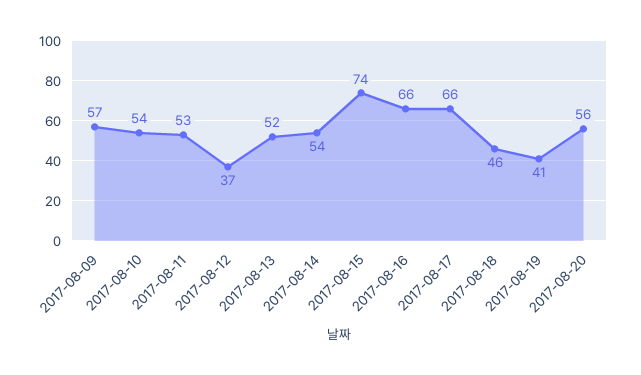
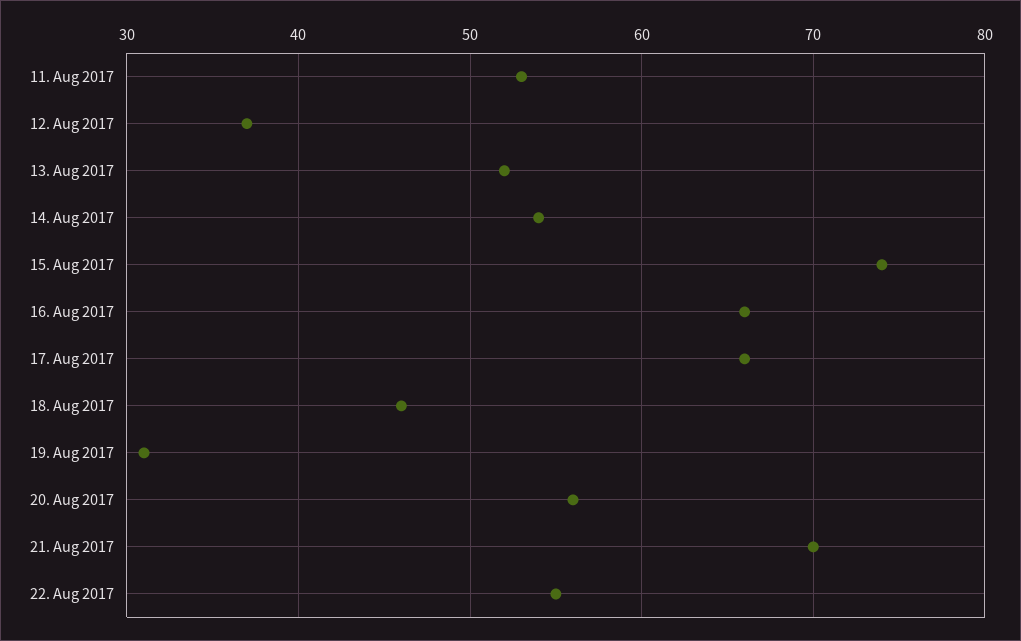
2017-08-09: 57 -> none
2017-08-10: 54 -> none
2017-08-19: 41 -> 31
21. Aug 2017: none -> 70
22. Aug 2017: none -> 55

